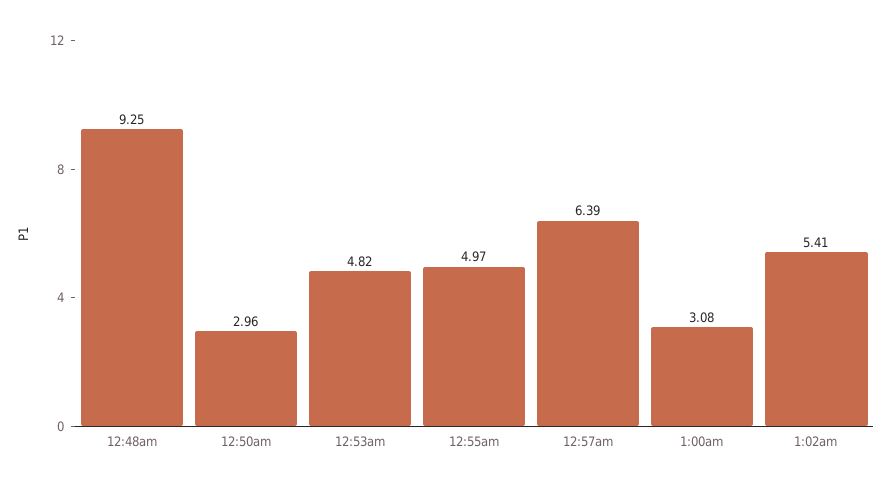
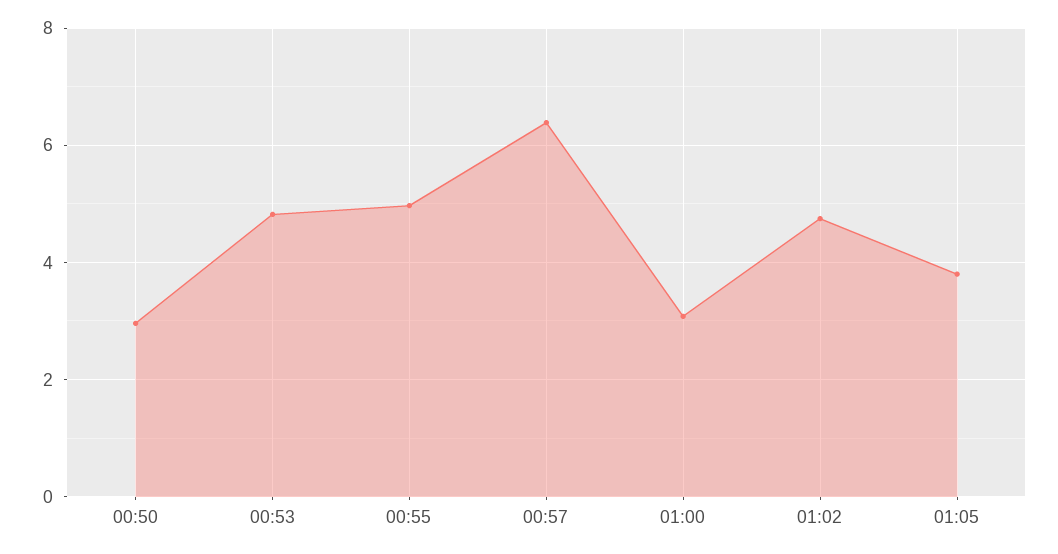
12:48am: 9.25 -> none
1:02am: 5.41 -> 4.8
01:05: none -> 3.8

